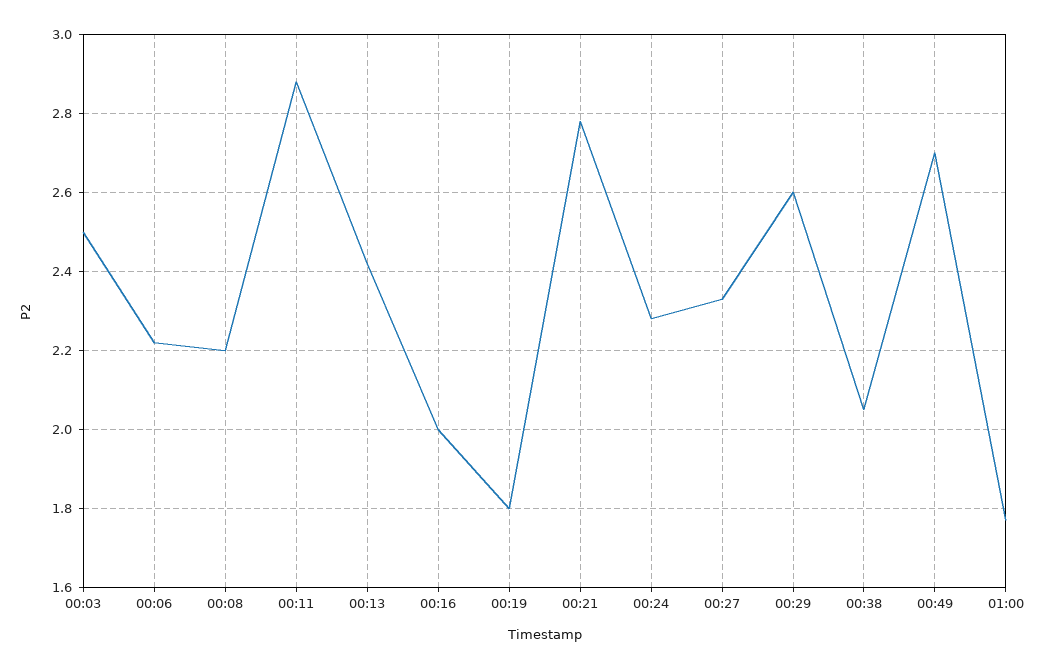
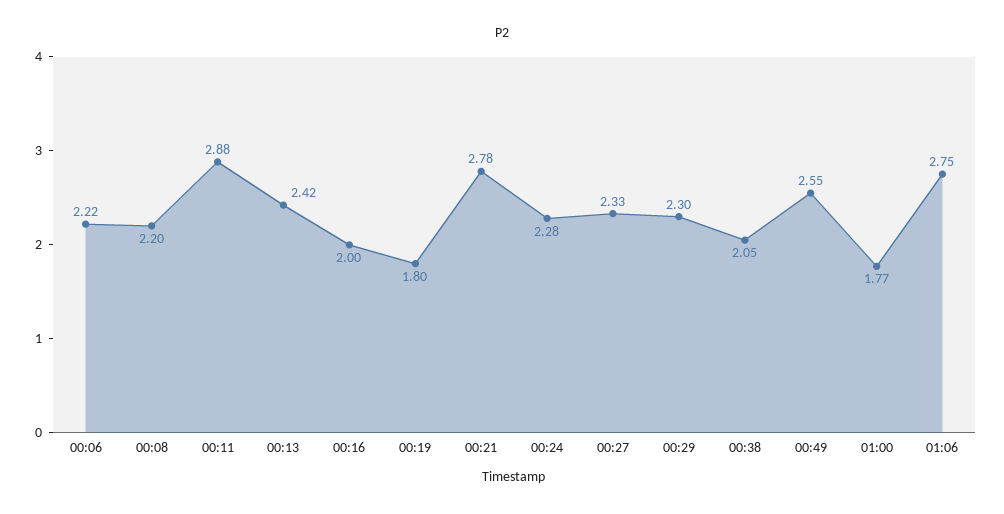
00:03: 2.5 -> none
00:29: 2.6 -> 2.3
00:49: 2.7 -> 2.55
01:06: none -> 2.75

